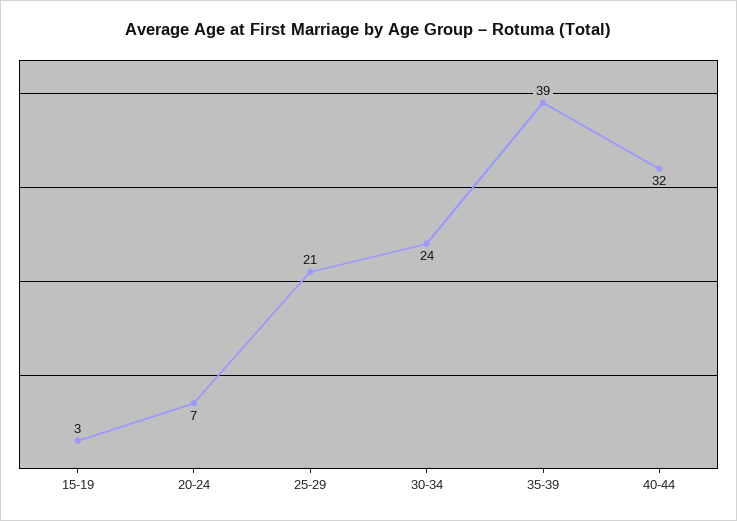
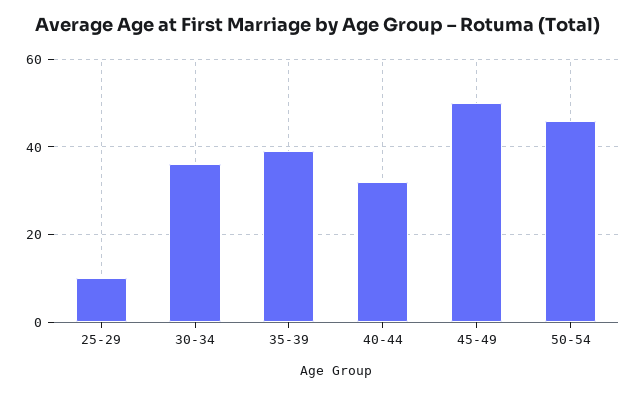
15-19: 3 -> none
20-24: 7 -> none
25-29: 21 -> 10
30-34: 24 -> 35
45-49: none -> 50
50-54: none -> 45

